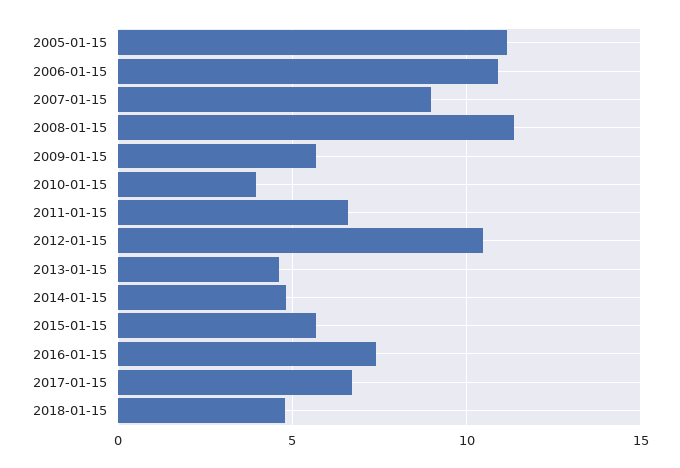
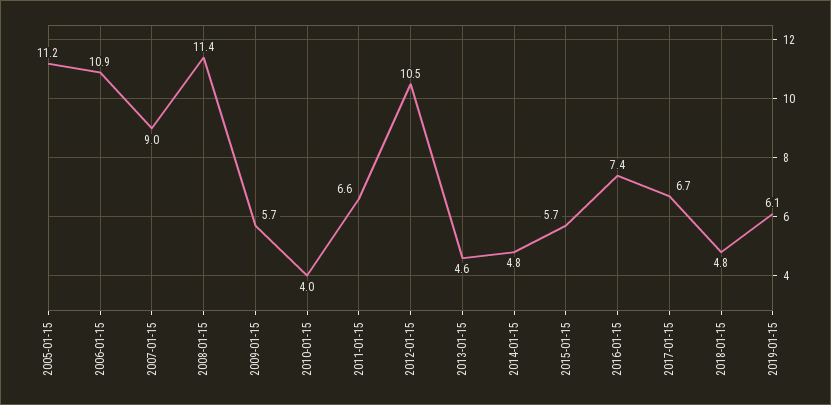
2019-01-15: none -> 6.1

